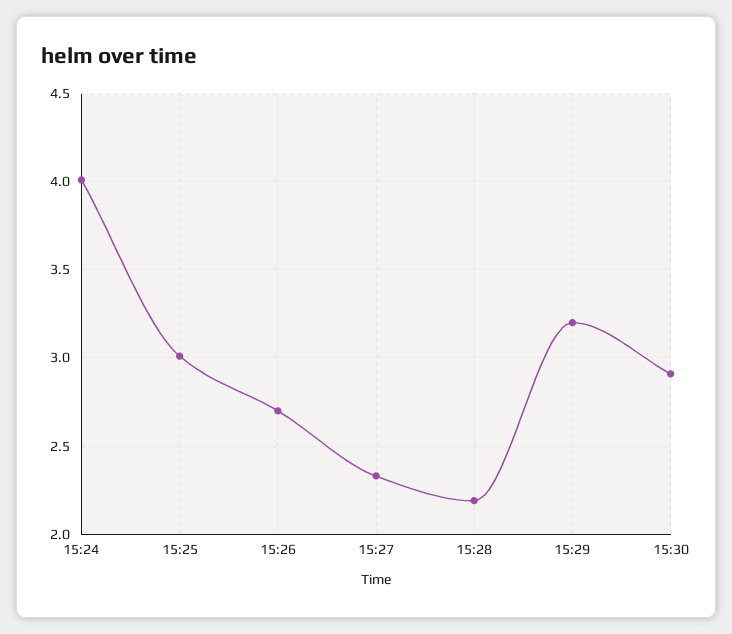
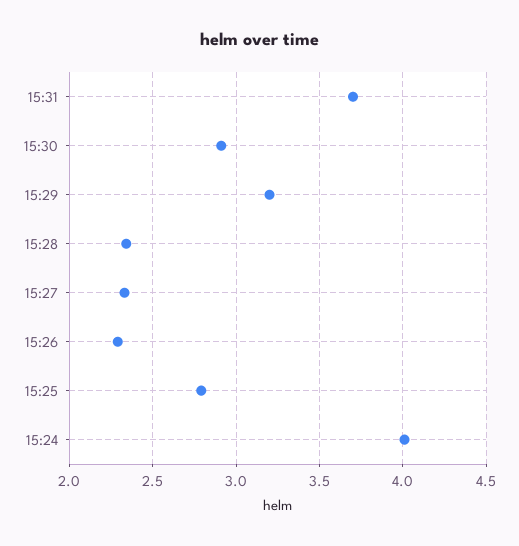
15:25: 3 -> 2.8
15:26: 2.7 -> 2.3
15:28: 2.2 -> 2.35
15:31: none -> 3.7

